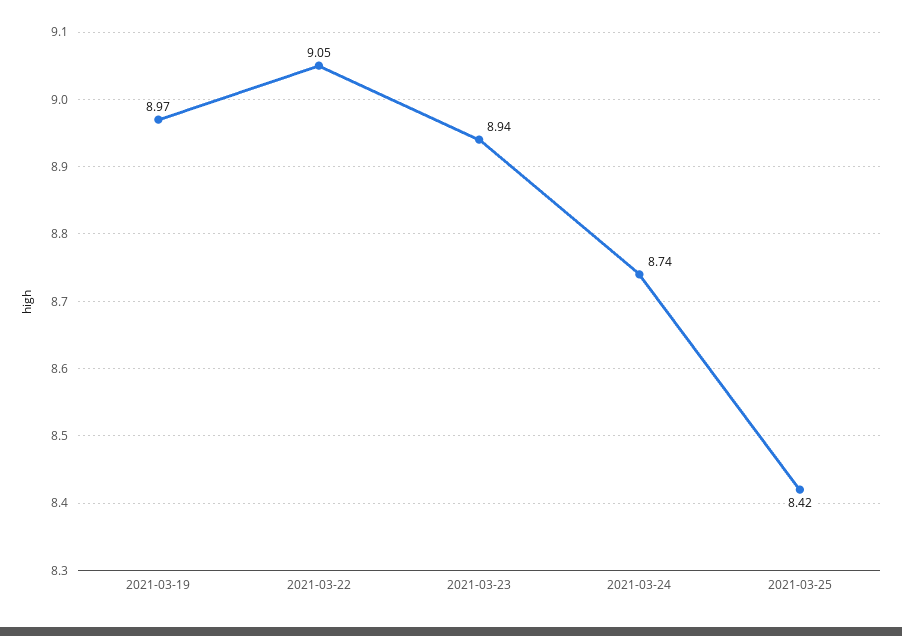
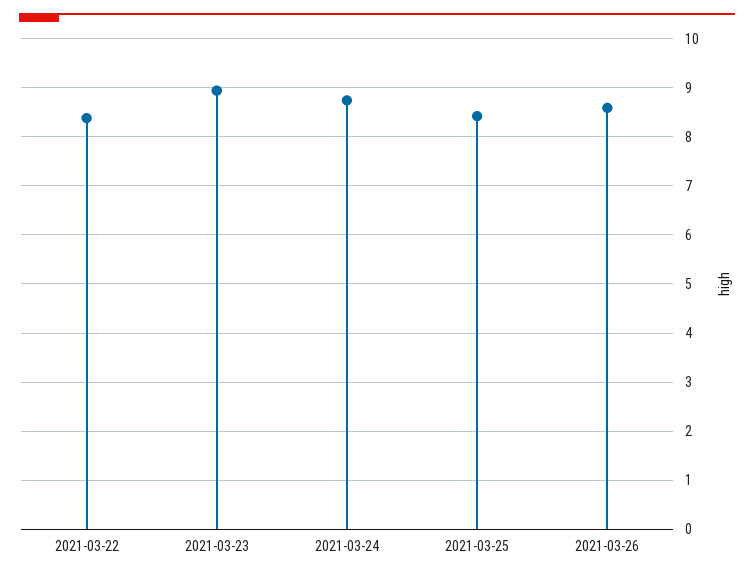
2021-03-19: 8.97 -> none
2021-03-22: 9.05 -> 8.4
2021-03-26: none -> 8.6

